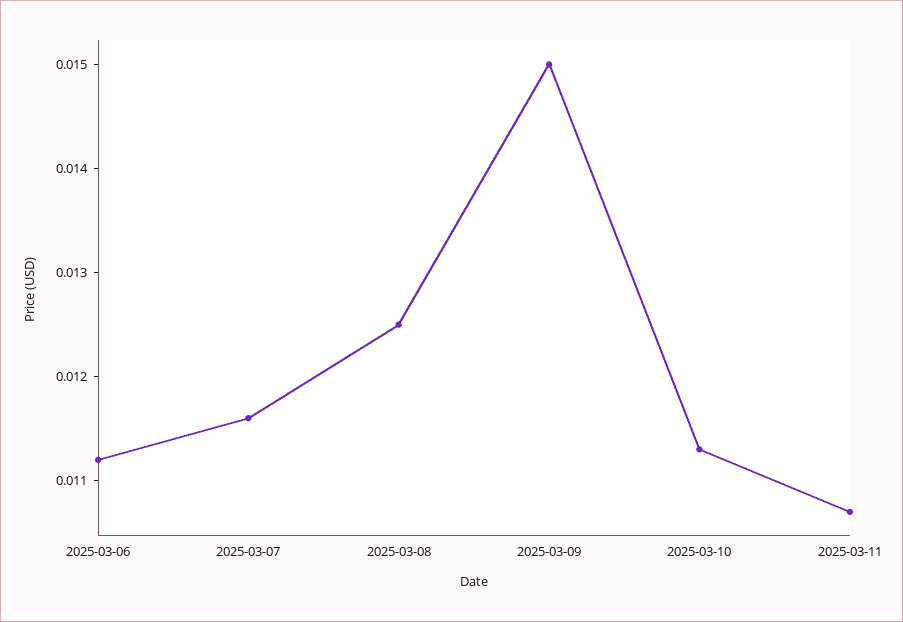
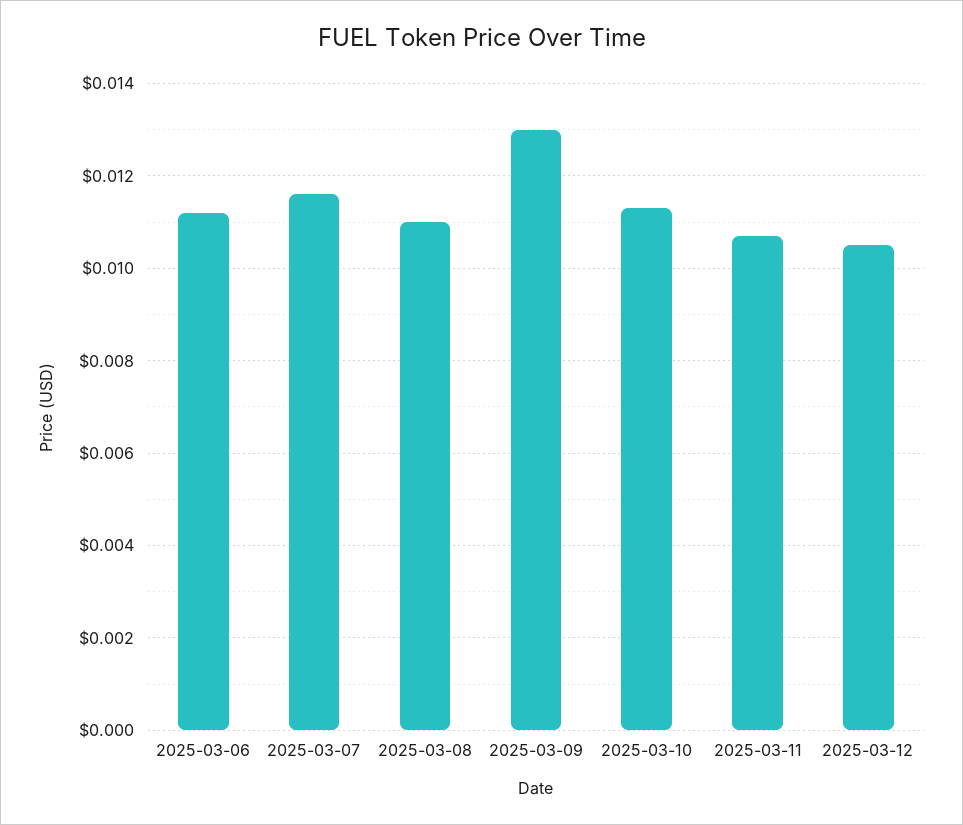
2025-03-08: 0.0125 -> 0.011
2025-03-09: 0.015 -> 0.013
2025-03-12: none -> 0.0105

